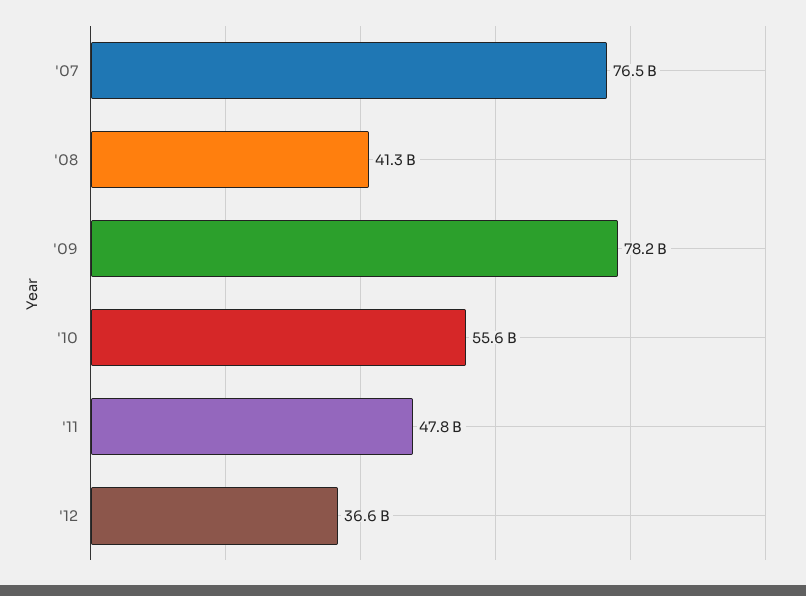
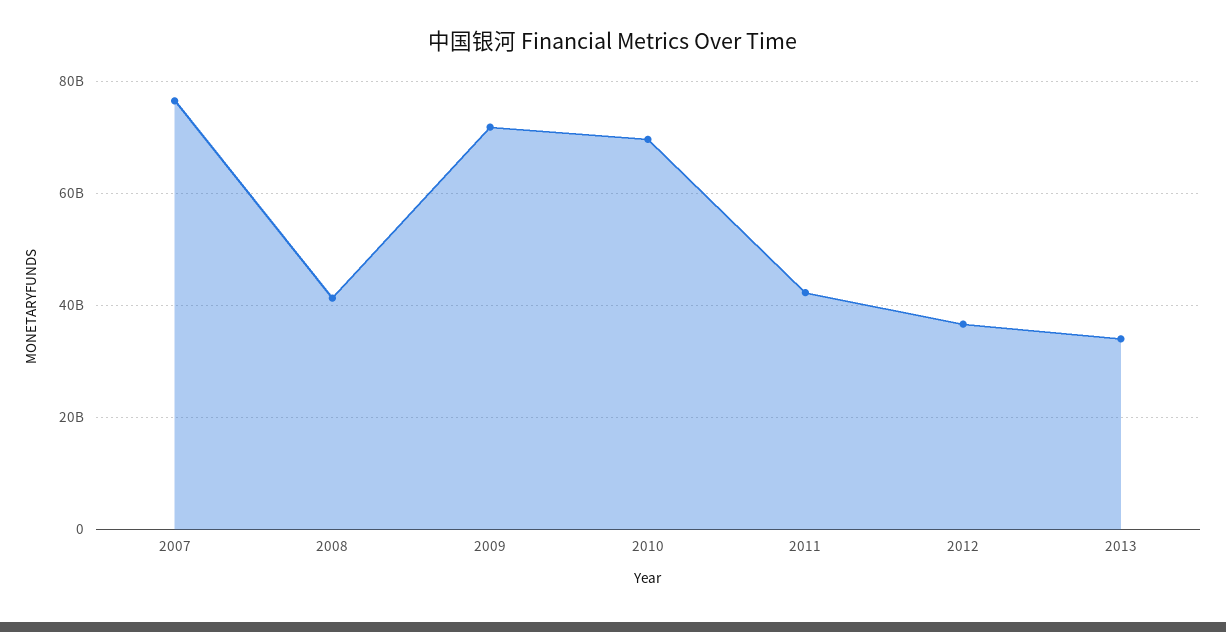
'09: 78200000000 -> 72000000000
'10: 55600000000 -> 70000000000
'11: 47800000000 -> 42000000000
2013: none -> 34000000000

